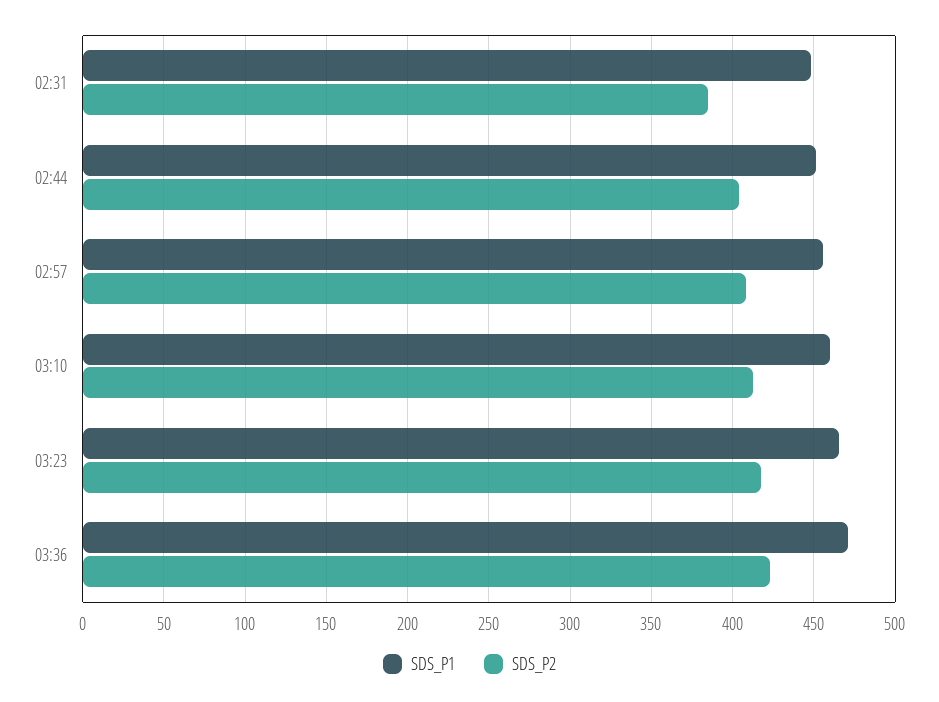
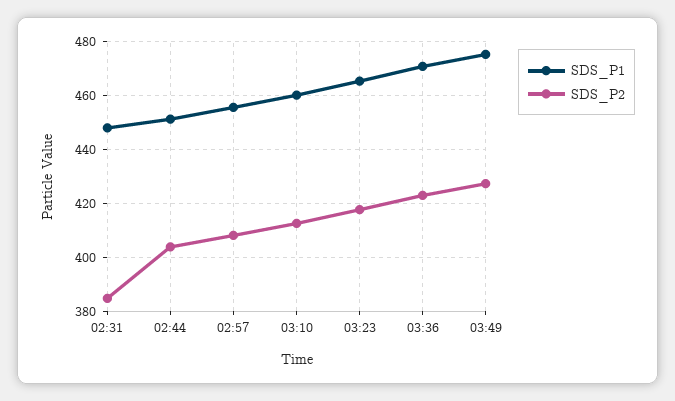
SDS_P1, 03:49: none -> 475
SDS_P2, 03:49: none -> 427.5

